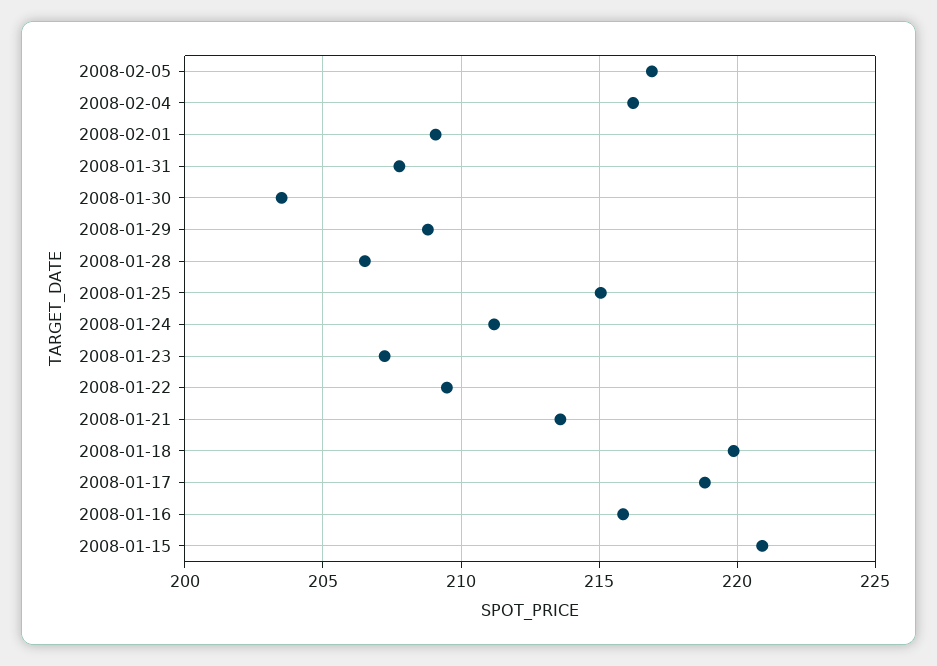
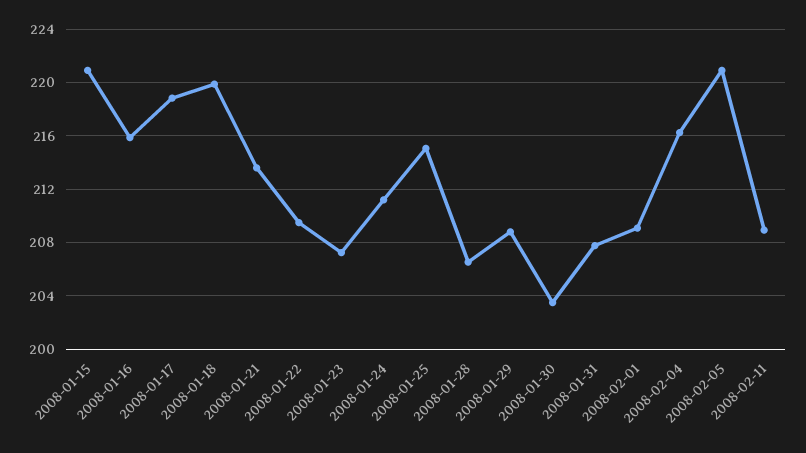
2008-02-05: 217 -> 221
2008-02-11: none -> 209

